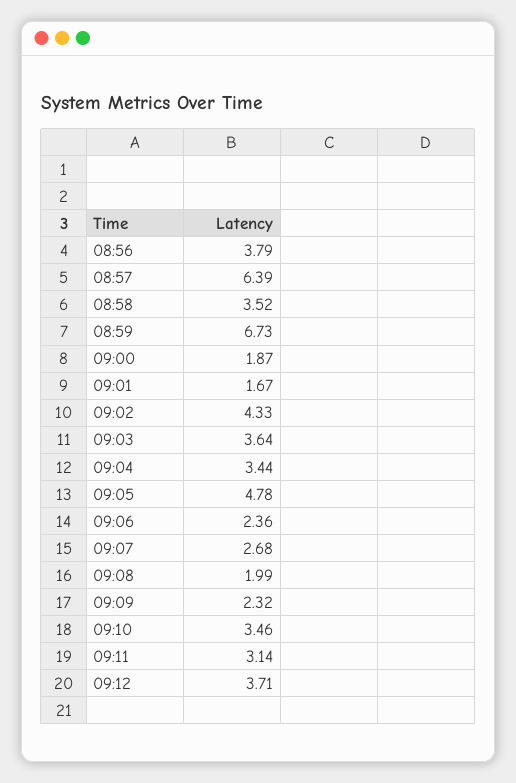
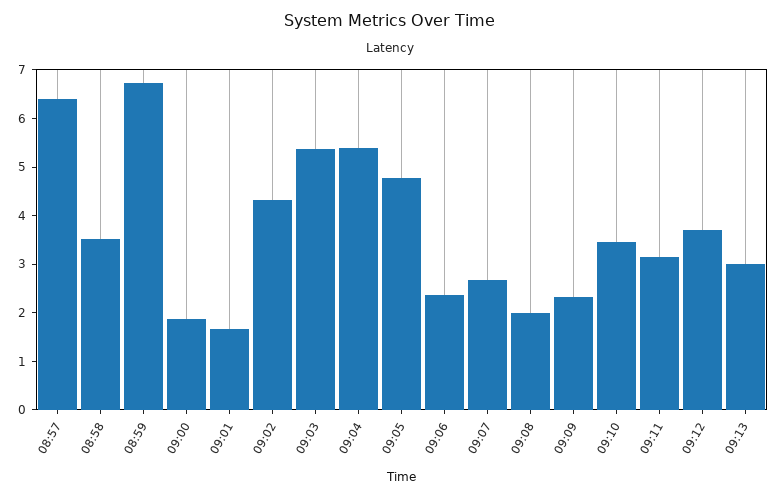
08:56: 3.79 -> none
09:03: 3.64 -> 5.4
09:04: 3.44 -> 5.4
09:13: none -> 3

